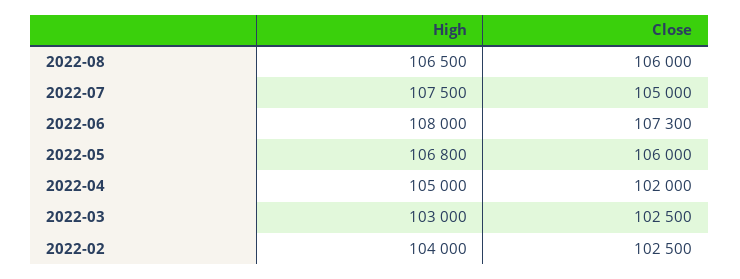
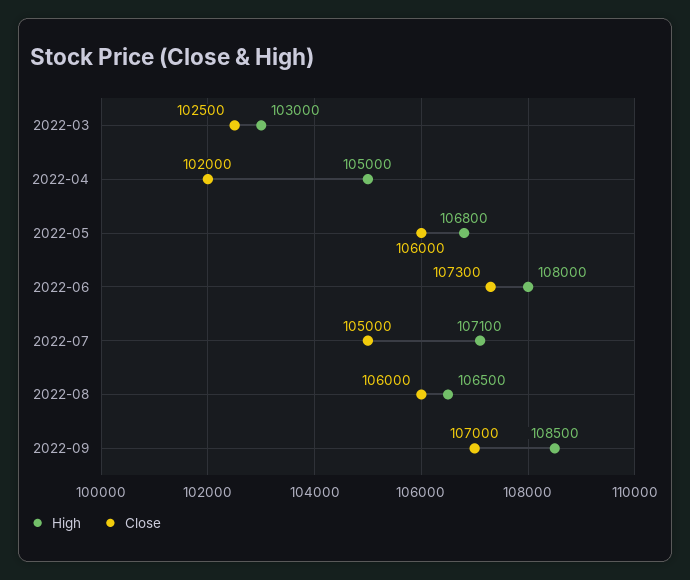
High, 2022-07: 107500 -> 107100
High, 2022-02: 104000 -> none
Close, 2022-02: 102500 -> none
High, 2022-09: none -> 108500
Close, 2022-09: none -> 107000

